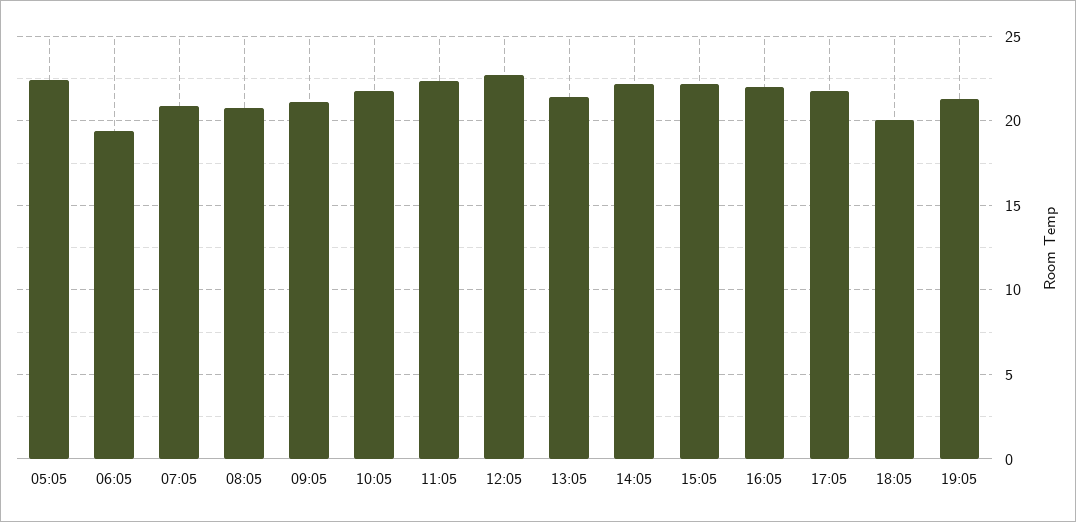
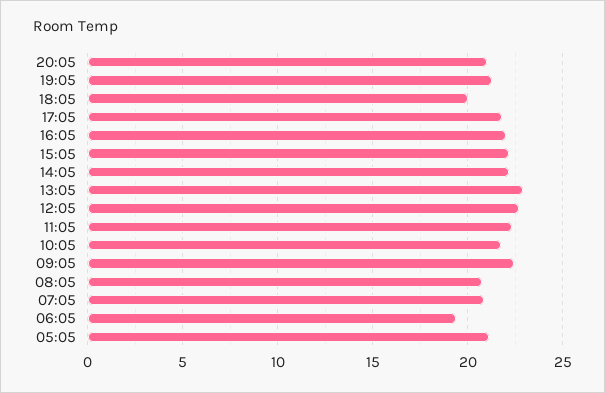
05:05: 22.5 -> 21
09:05: 21 -> 22.5
13:05: 21.5 -> 23
20:05: none -> 21

